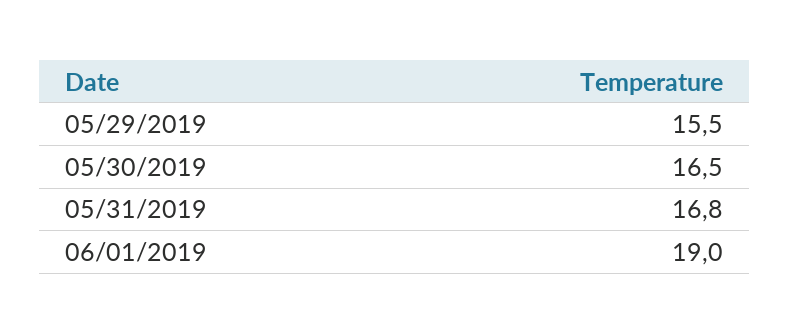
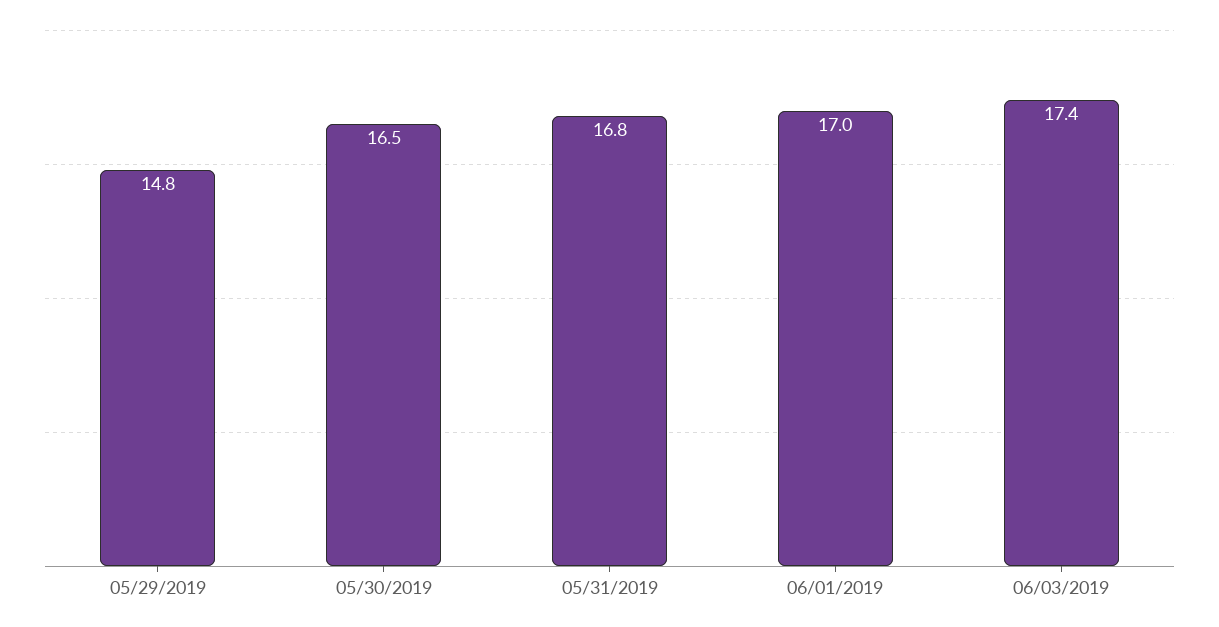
05/29/2019: 15.5 -> 14.8
06/01/2019: 19 -> 17
06/03/2019: none -> 17.4

